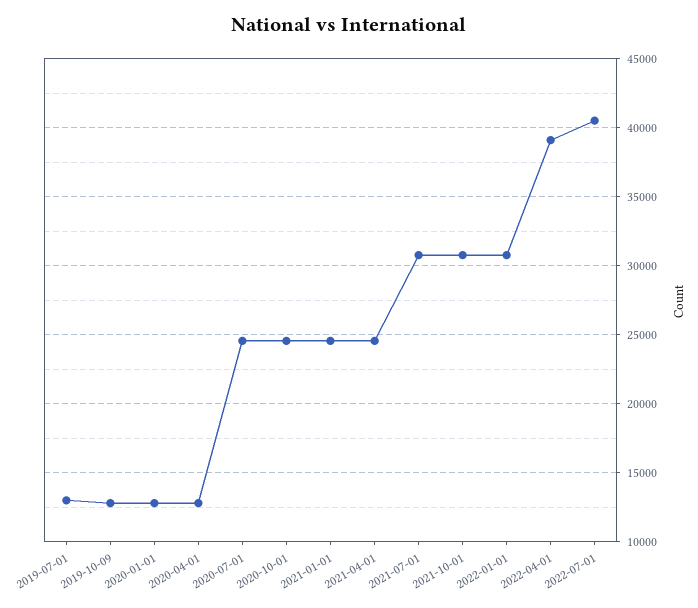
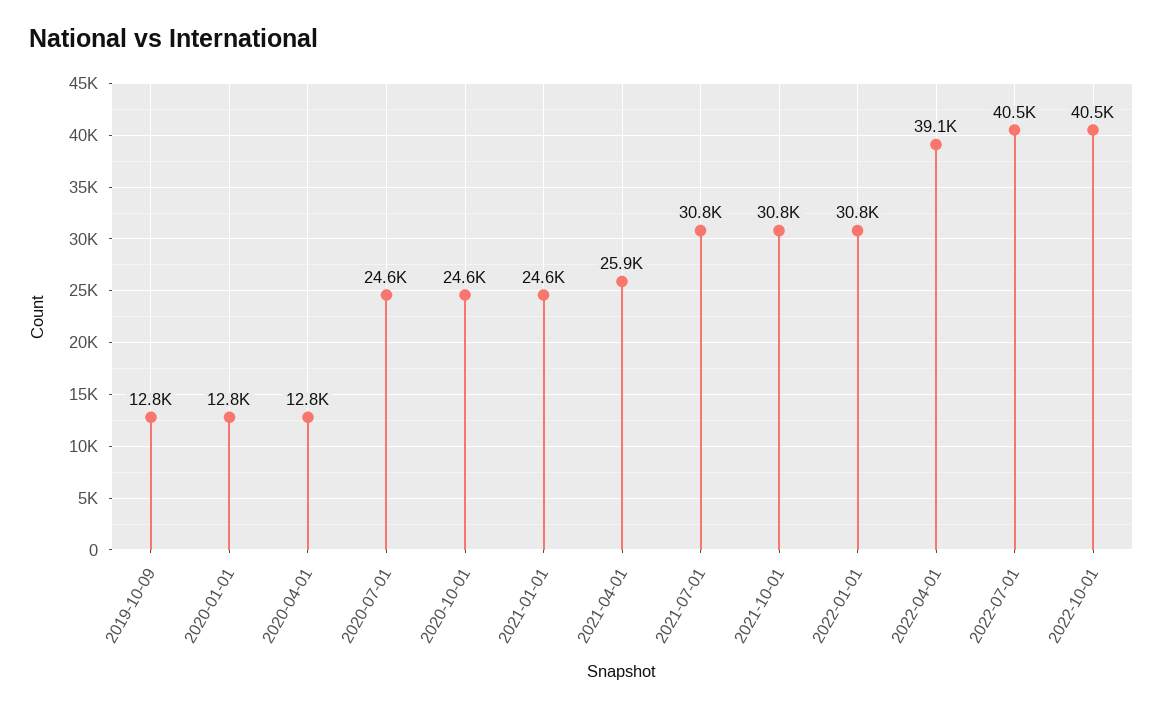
2019-07-01: 13000 -> none
2021-04-01: 24500 -> 25900
2022-10-01: none -> 40500

